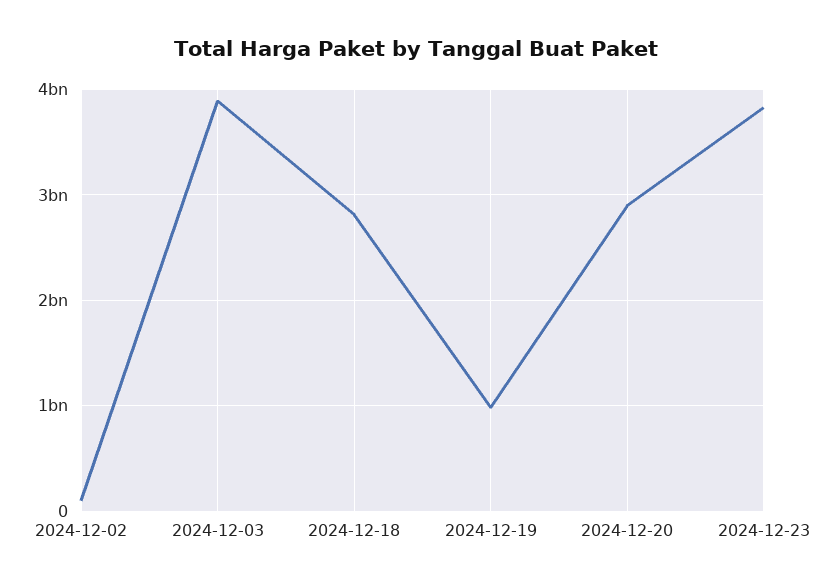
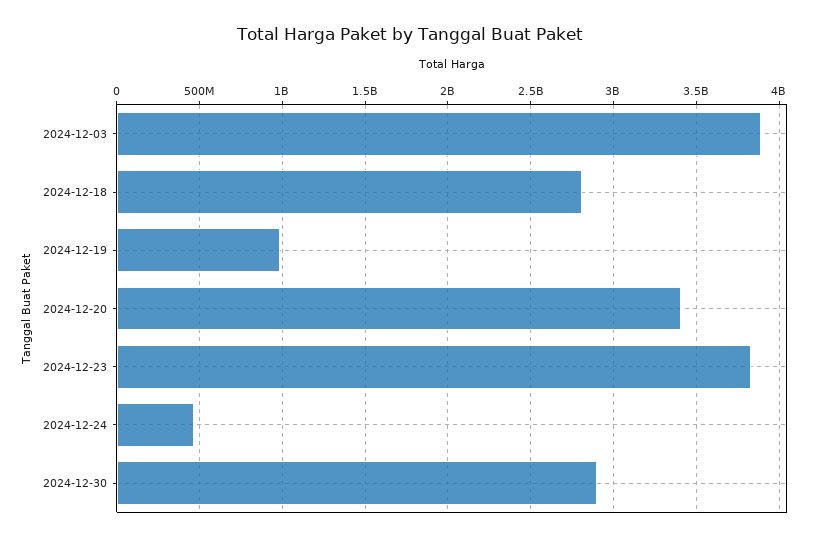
2024-12-02: 100000000 -> none
2024-12-20: 2900000000 -> 3400000000
2024-12-24: none -> 450000000
2024-12-30: none -> 2900000000

